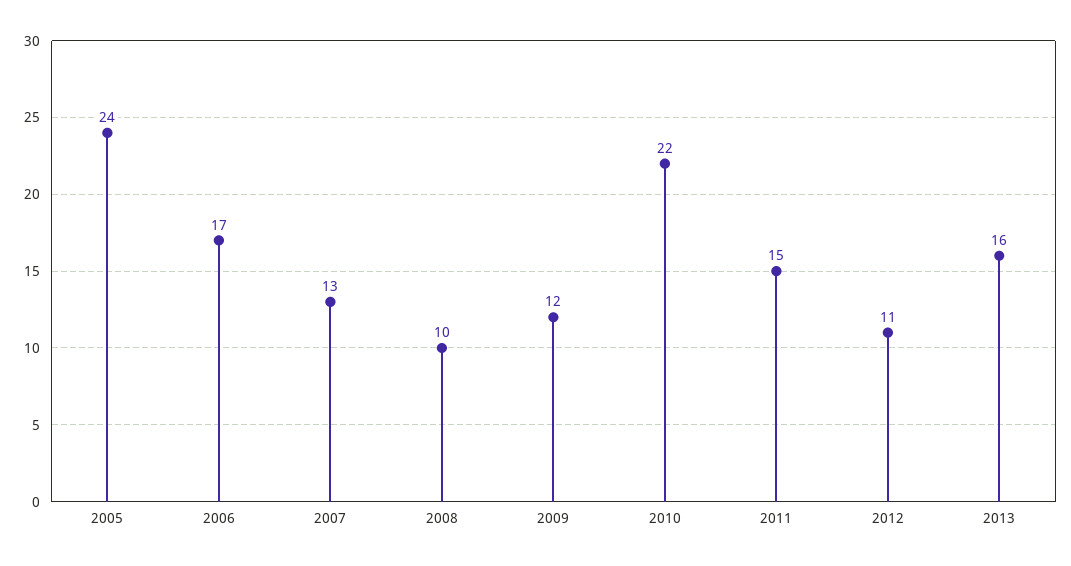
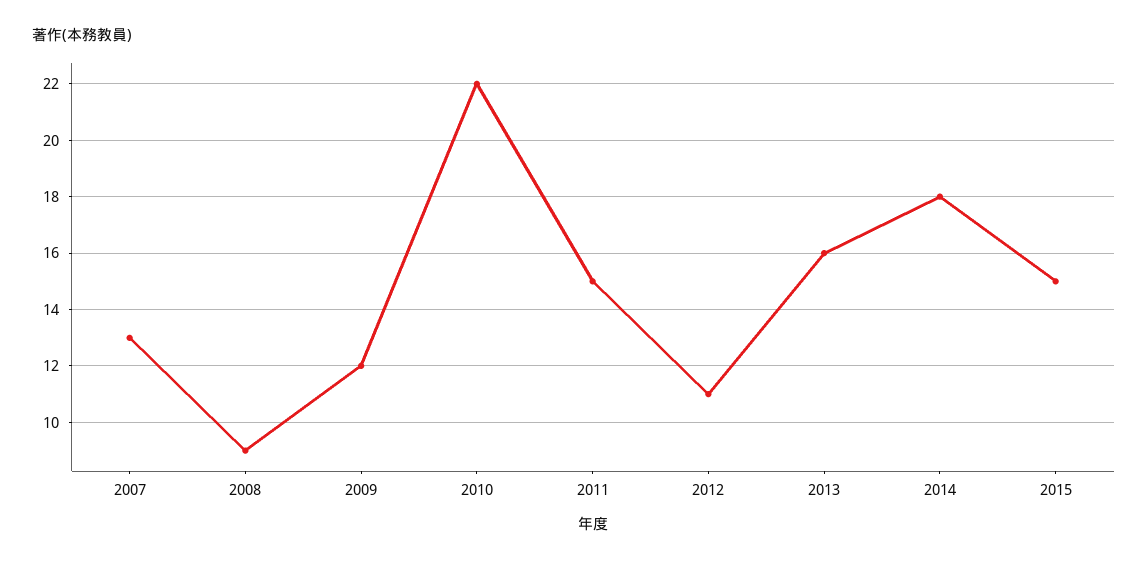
2005: 24 -> none
2006: 17 -> none
2008: 10 -> 9
2014: none -> 18
2015: none -> 15

